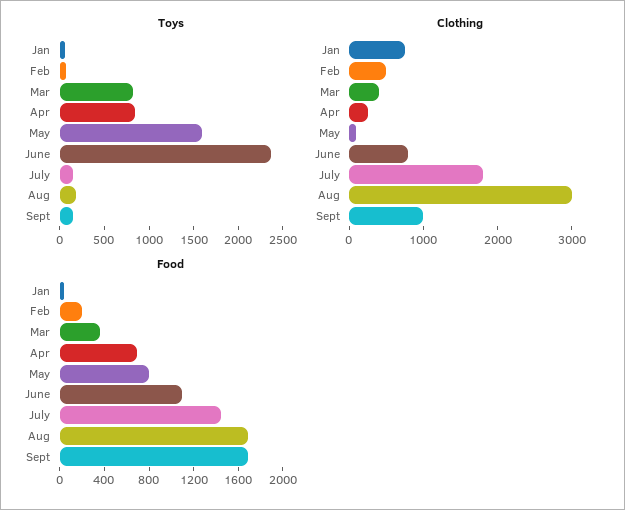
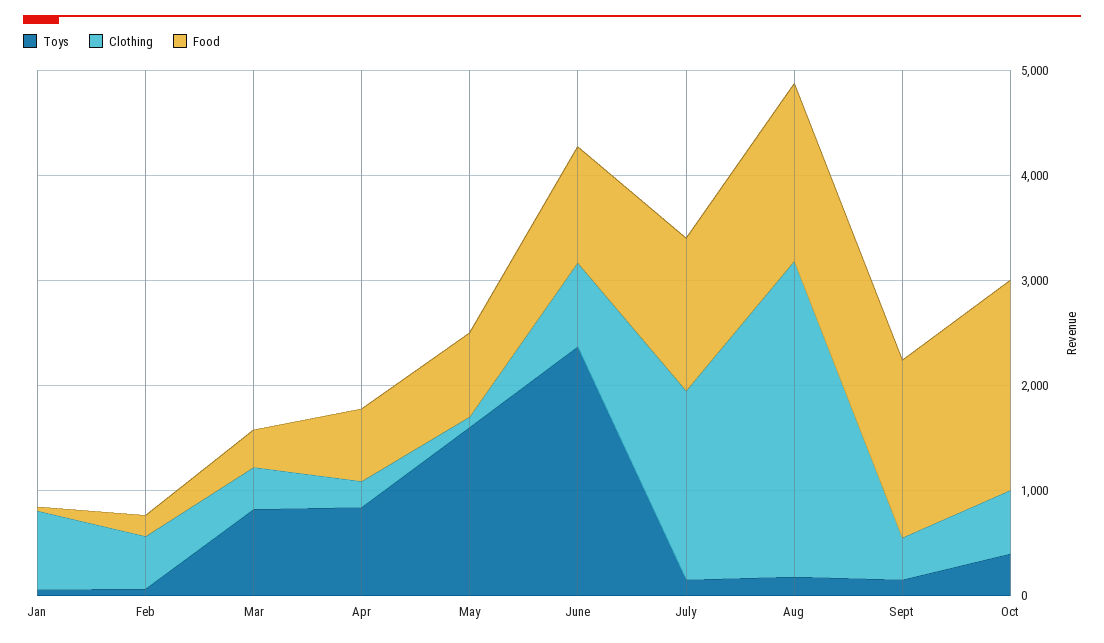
Clothing, Sept: 1000 -> 400
Toys, Oct: none -> 400
Clothing, Oct: none -> 600
Food, Oct: none -> 2000

